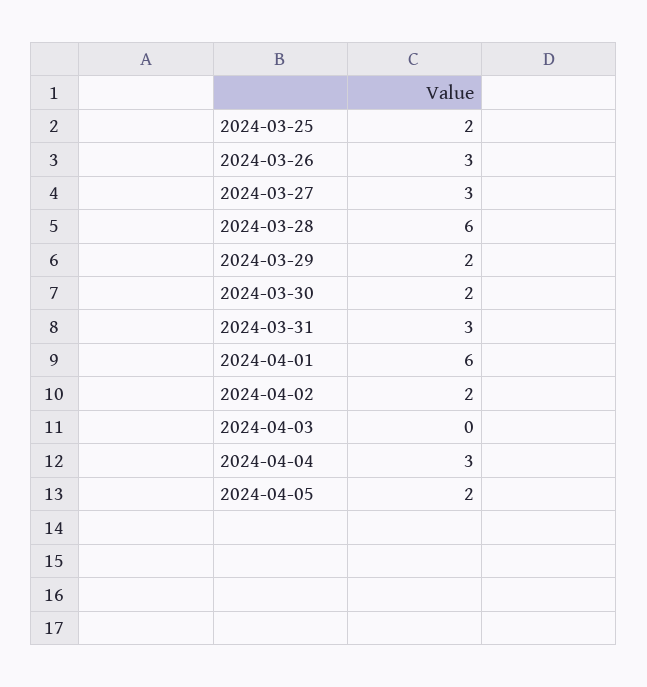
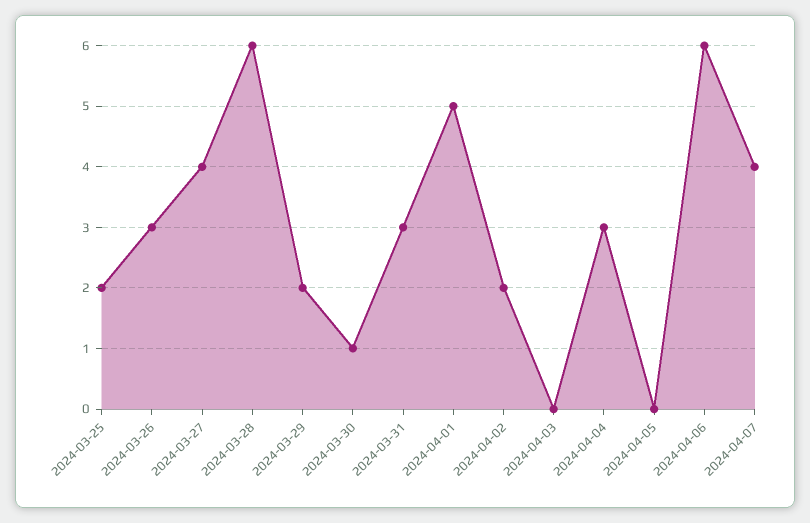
2024-03-27: 3 -> 4
2024-03-30: 2 -> 1
2024-04-01: 6 -> 5
2024-04-05: 2 -> 0
2024-04-06: none -> 6
2024-04-07: none -> 4

